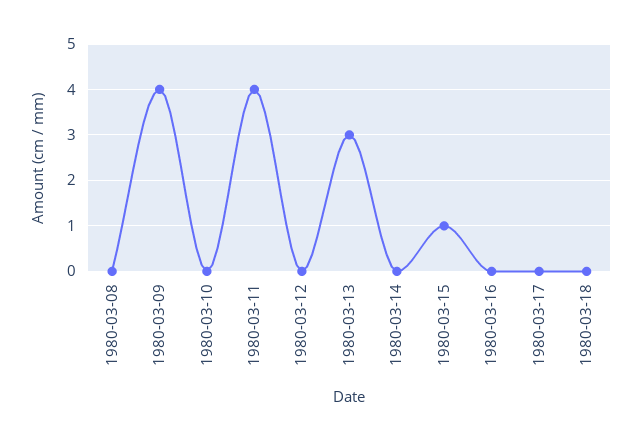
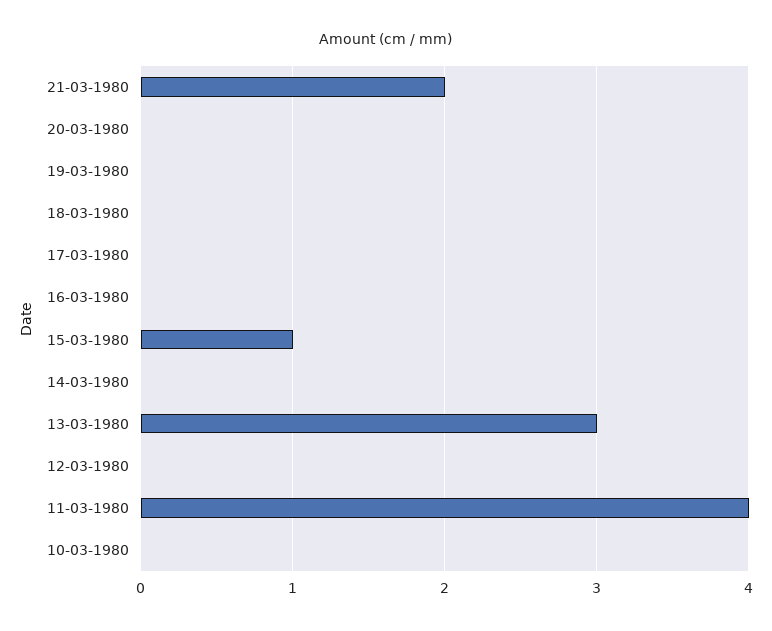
1980-03-08: 0 -> none
1980-03-09: 4 -> none
21-03-1980: none -> 2
20-03-1980: none -> 0
19-03-1980: none -> 0

